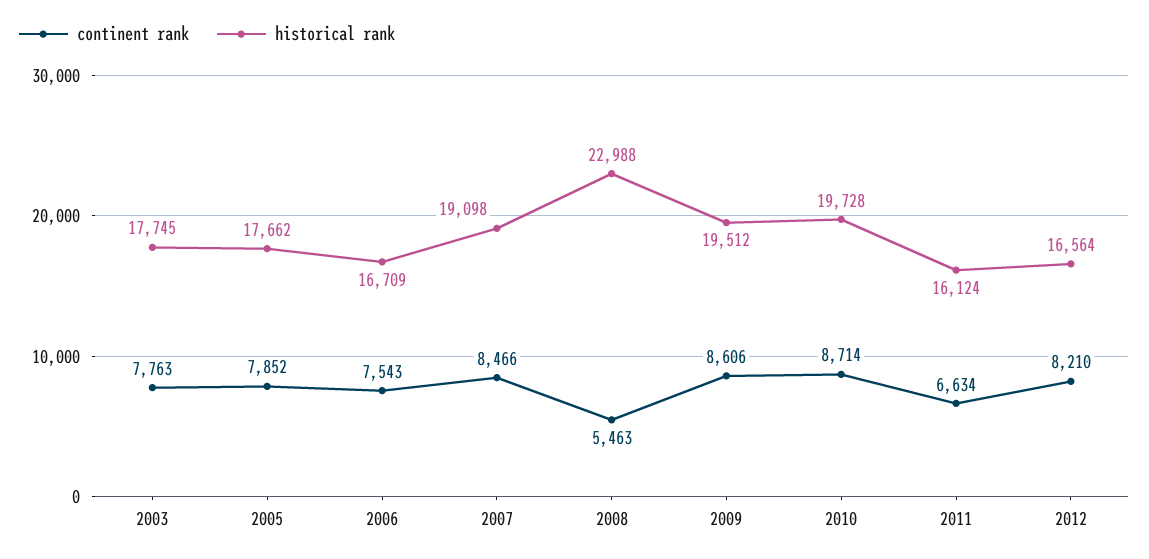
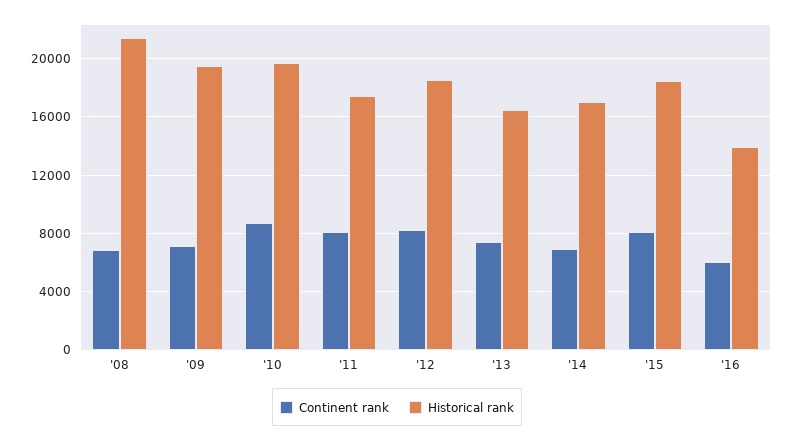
continent rank, 2003: 7763 -> none
historical rank, 2003: 17745 -> none
continent rank, 2005: 7852 -> none
historical rank, 2005: 17662 -> none
continent rank, 2006: 7543 -> none
historical rank, 2006: 16709 -> none
continent rank, 2007: 8466 -> none
historical rank, 2007: 19098 -> none
continent rank, 2008: 5463 -> 7000
historical rank, 2008: 22988 -> 21500
continent rank, 2009: 8606 -> 7000
continent rank, 2011: 6634 -> 8000
historical rank, 2011: 16124 -> 17500
historical rank, 2012: 16564 -> 18500
continent rank, '13: none -> 7500
historical rank, '13: none -> 16500
continent rank, '14: none -> 7000
historical rank, '14: none -> 17000
continent rank, '15: none -> 8000
historical rank, '15: none -> 18500
continent rank, '16: none -> 6000
historical rank, '16: none -> 14000

